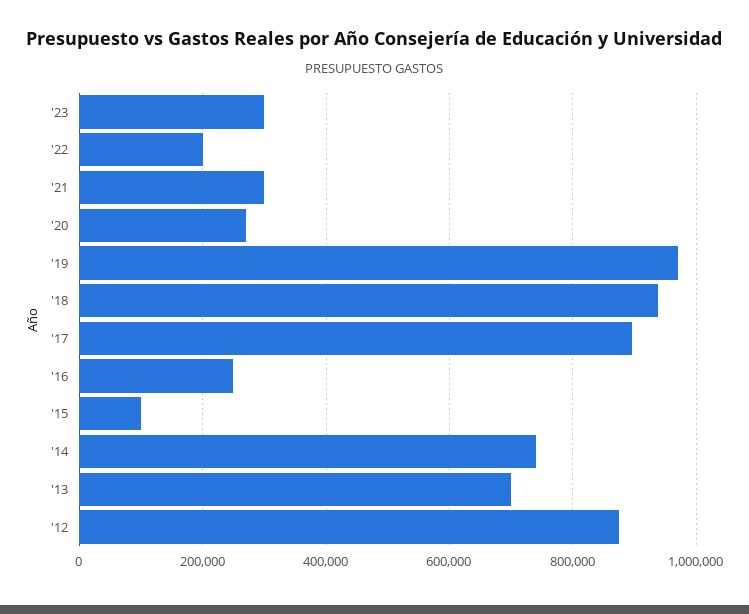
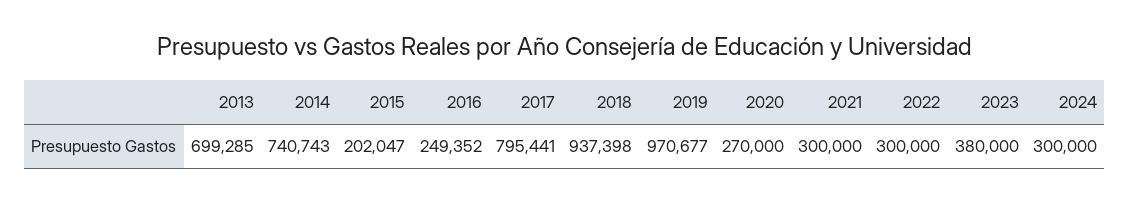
'23: 300000 -> 380000
'22: 200000 -> 300000
'17: 900000 -> 795441
'15: 100000 -> 202047
'12: 880000 -> none
2024: none -> 300000

